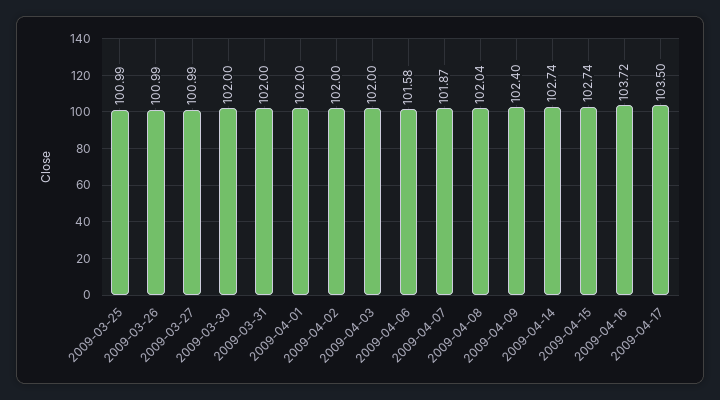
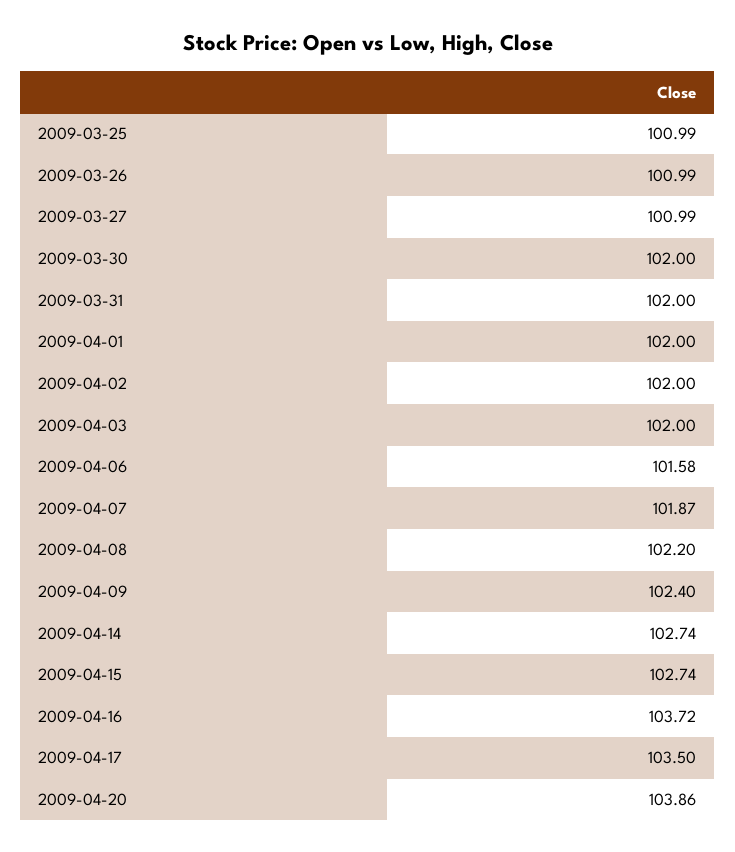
2009-04-08: 102.04 -> 102.2
2009-04-20: none -> 103.86

